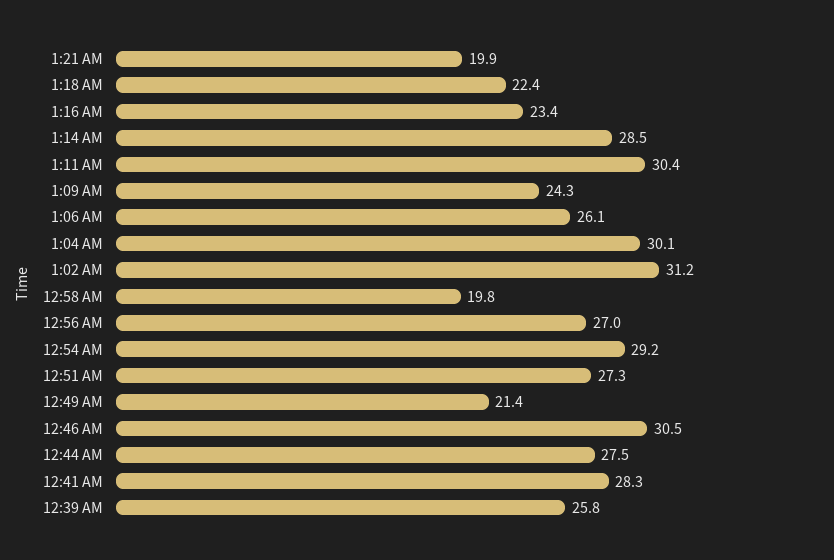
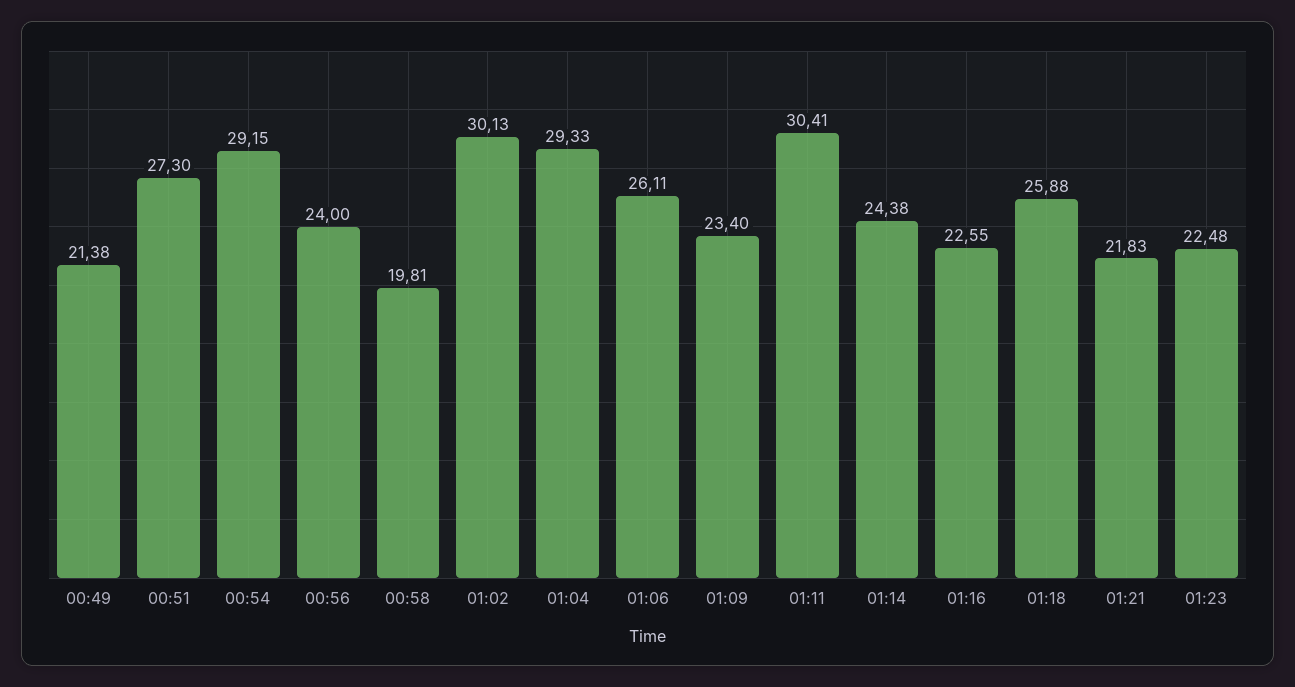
1:21 AM: 19.9 -> 21.83
1:18 AM: 22.4 -> 25.88
1:16 AM: 23.4 -> 22.55
1:14 AM: 28.5 -> 24.38
1:09 AM: 24.3 -> 23.4
1:04 AM: 30.1 -> 29.33
1:02 AM: 31.2 -> 30.13
12:56 AM: 27 -> 24
12:46 AM: 30.5 -> none
12:44 AM: 27.5 -> none
12:41 AM: 28.3 -> none
12:39 AM: 25.8 -> none
01:23: none -> 22.48

